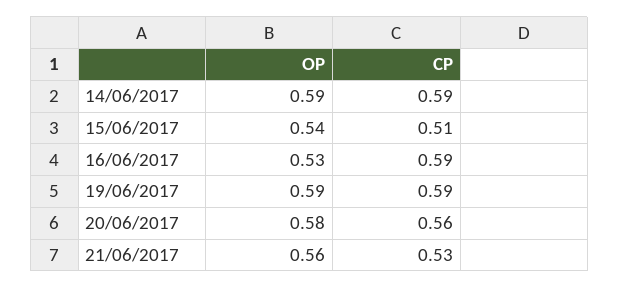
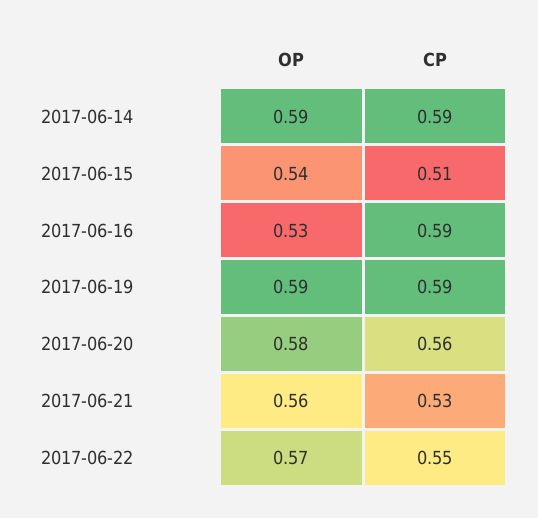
OP, 2017-06-22: none -> 0.57
CP, 2017-06-22: none -> 0.55

